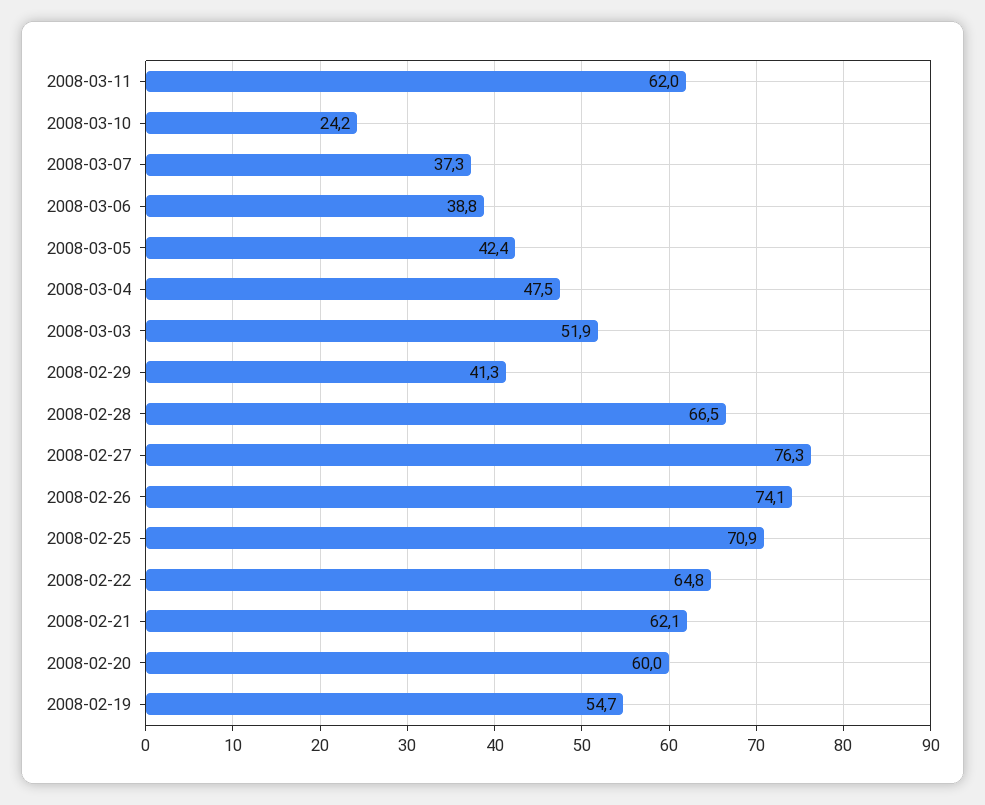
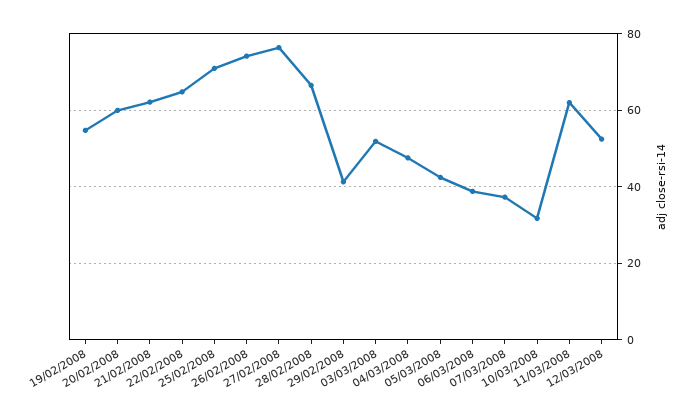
2008-03-10: 24.2 -> 32
12/03/2008: none -> 52

